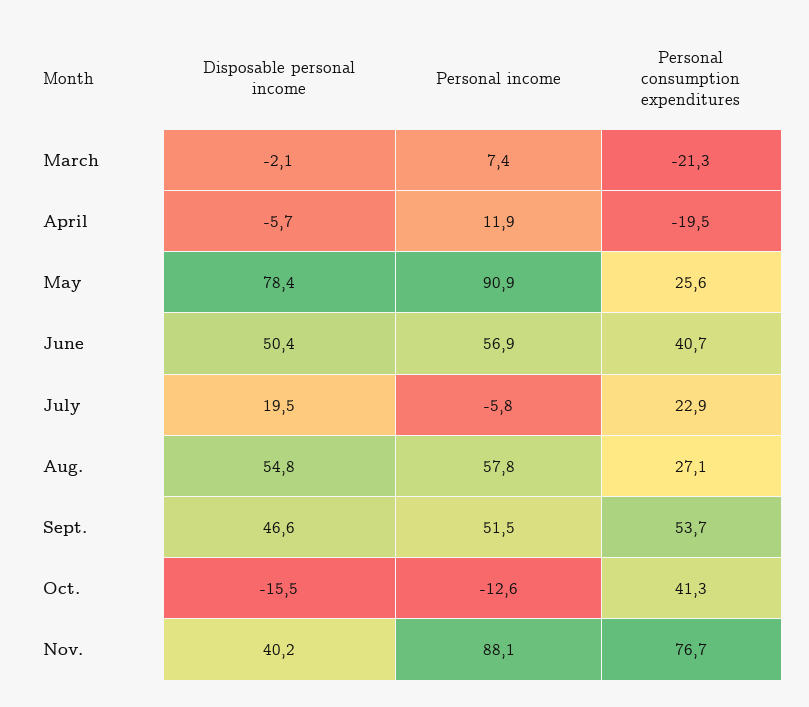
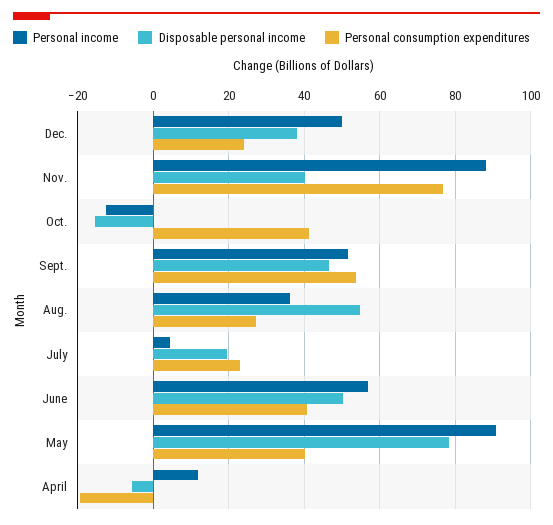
Disposable personal income, March: -2.1 -> none
Personal income, March: 7.4 -> none
Personal consumption expenditures, March: -21.3 -> none
Personal consumption expenditures, May: 25.6 -> 40
Personal income, July: -5.8 -> 4
Personal income, Aug.: 57.8 -> 36
Personal income, Dec.: none -> 50
Disposable personal income, Dec.: none -> 38
Personal consumption expenditures, Dec.: none -> 24

